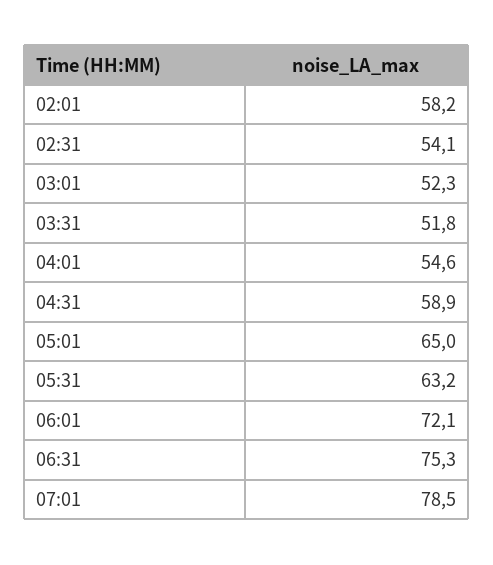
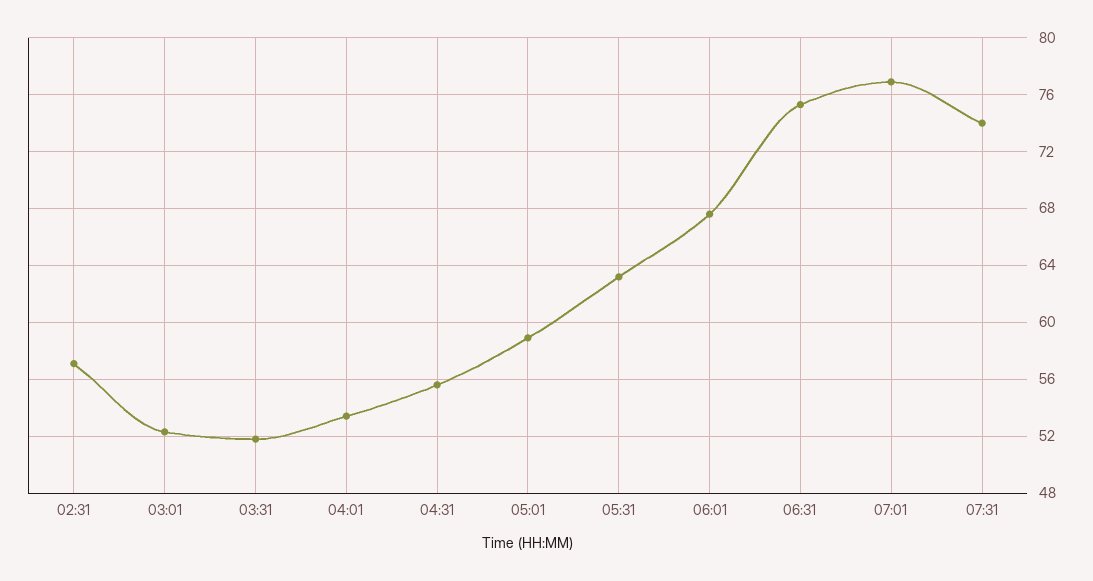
02:01: 58.2 -> none
02:31: 54.1 -> 57
04:01: 54.6 -> 53.5
04:31: 58.9 -> 55.5
05:01: 65 -> 59
06:01: 72.1 -> 67.5
07:01: 78.5 -> 77
07:31: none -> 74

